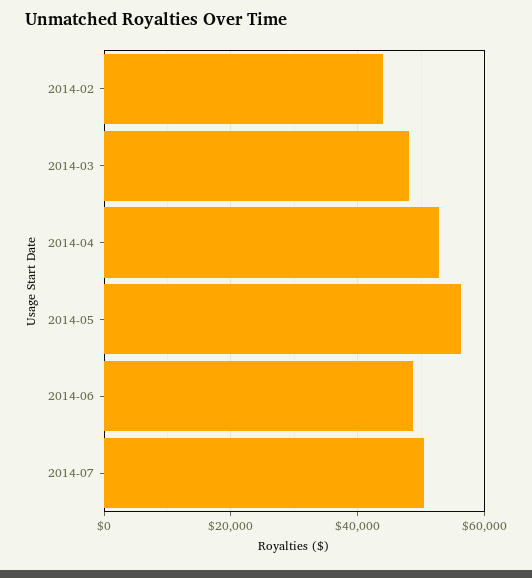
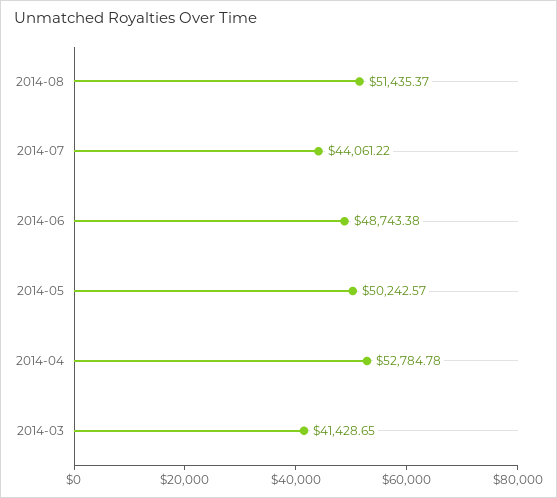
2014-02: 44000 -> none
2014-03: 48000 -> 41428.65
2014-05: 56000 -> 50242.57
2014-07: 50000 -> 44061.22
2014-08: none -> 51435.37

